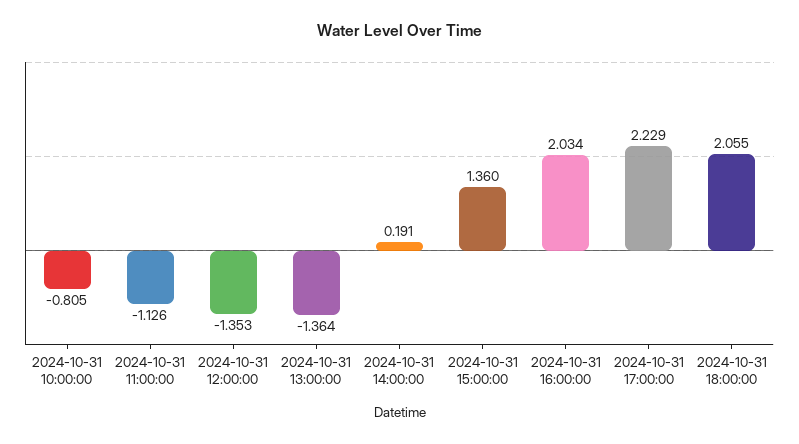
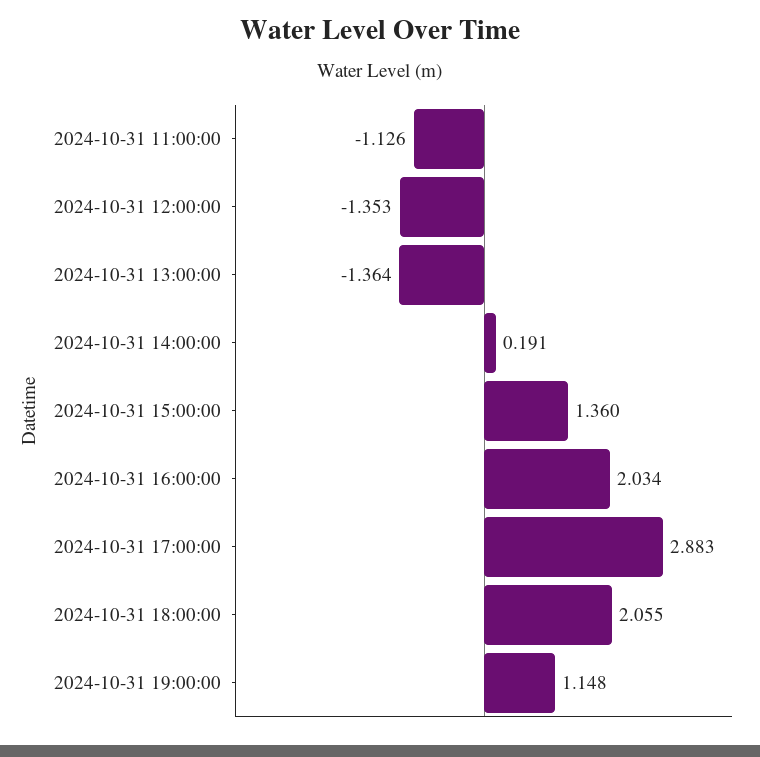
2024-10-31 10:00:00: -0.805 -> none
2024-10-31 17:00:00: 2.229 -> 2.883
2024-10-31 19:00:00: none -> 1.148

